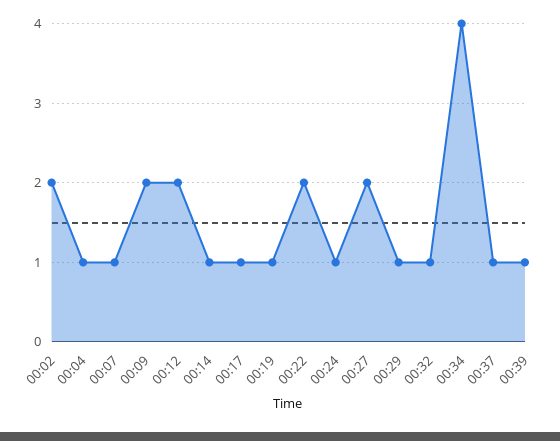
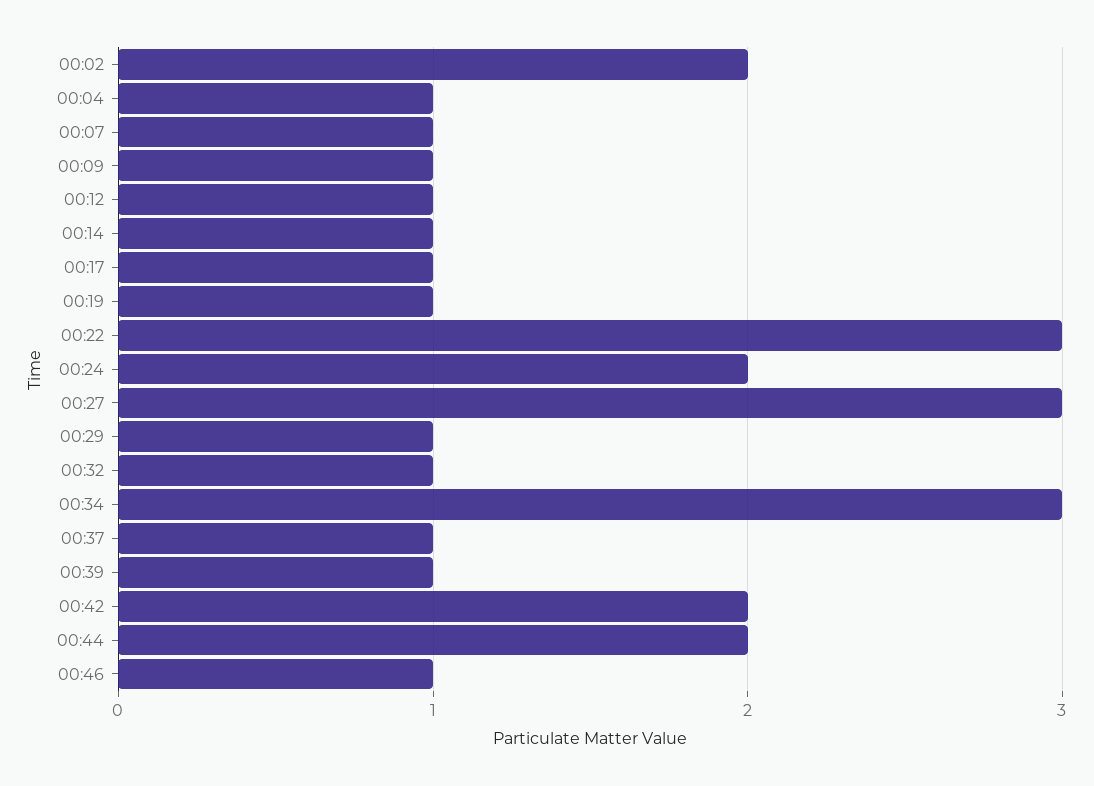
00:09: 2 -> 1
00:12: 2 -> 1
00:22: 2 -> 3
00:24: 1 -> 2
00:27: 2 -> 3
00:34: 4 -> 3
00:42: none -> 2
00:44: none -> 2
00:46: none -> 1

